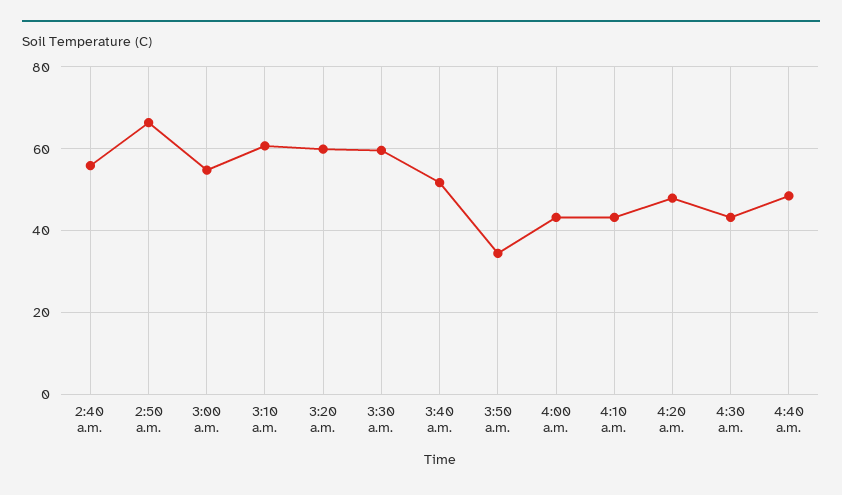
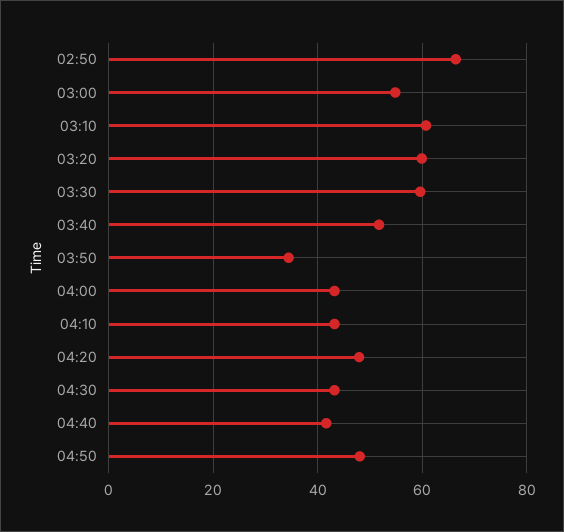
2:40 a.m.: 56 -> none
4:40 a.m.: 48 -> 42
04:50: none -> 48

